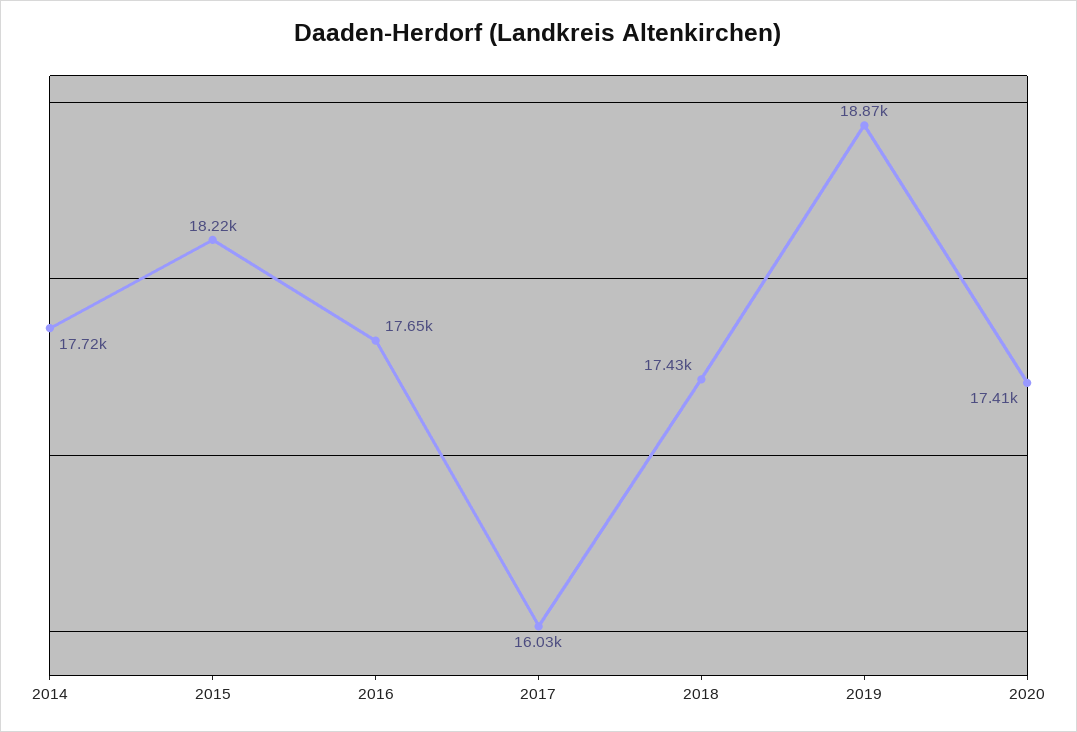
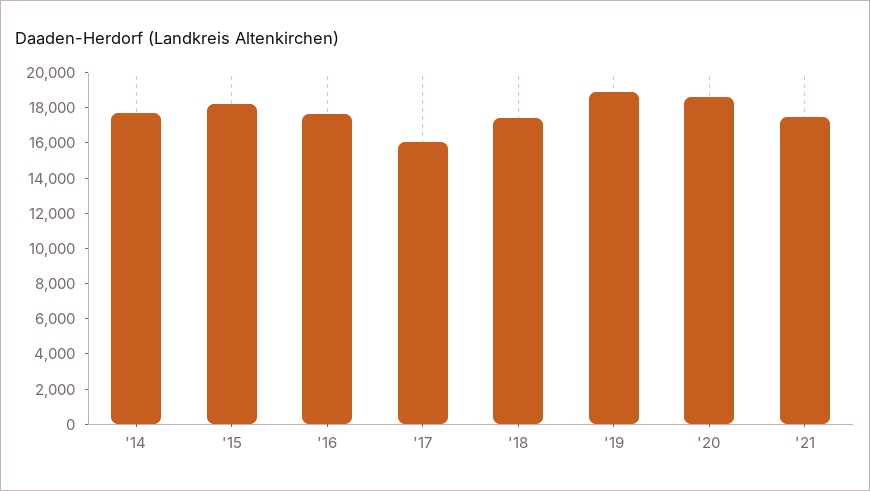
2020: 17410 -> 18500
'21: none -> 17500

